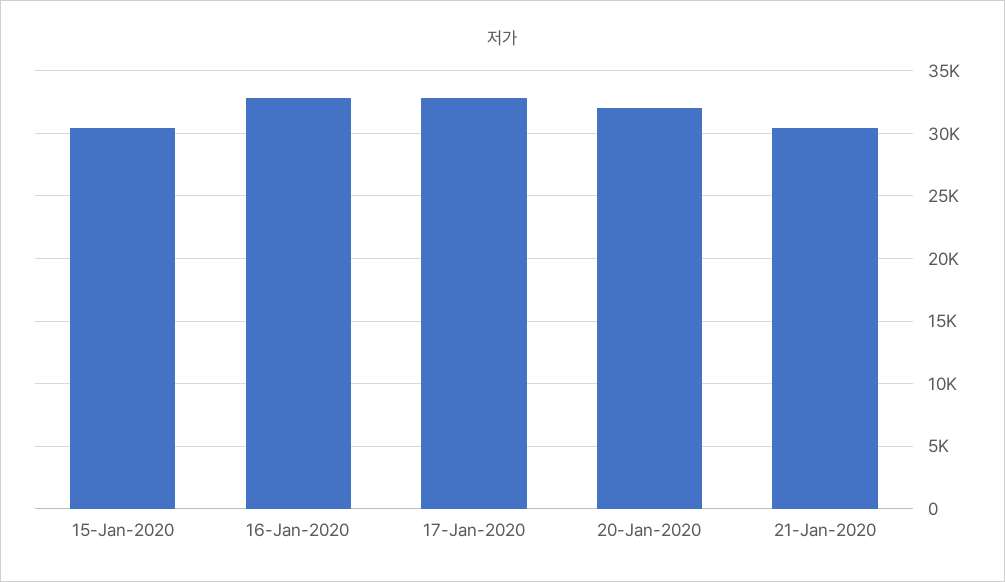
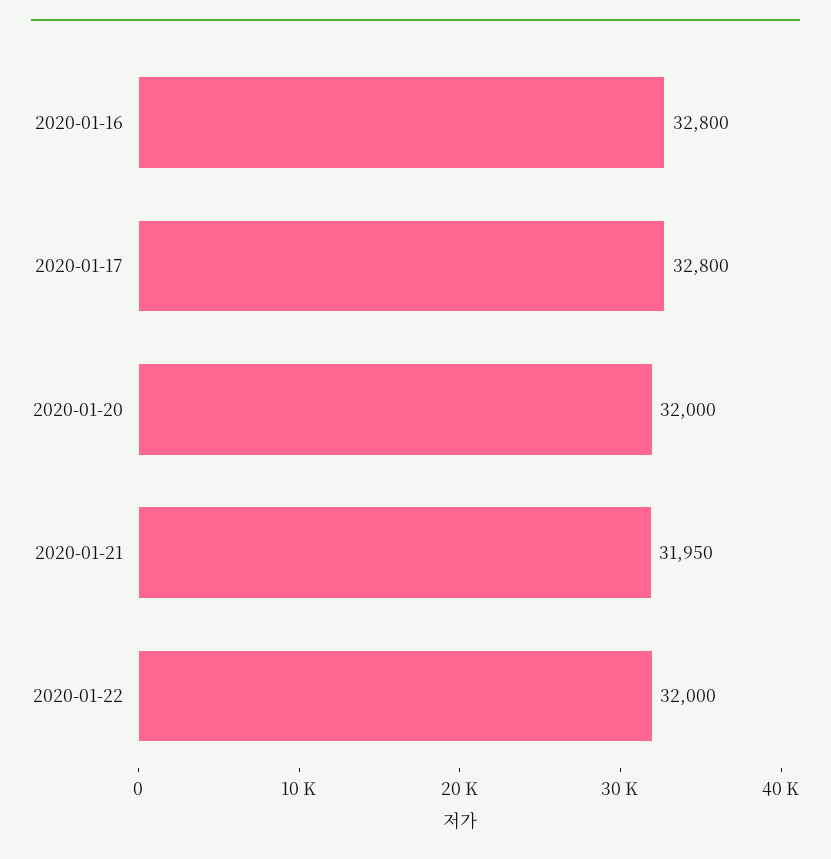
15-Jan-2020: 30500 -> none
21-Jan-2020: 30500 -> 31950
2020-01-22: none -> 32000

